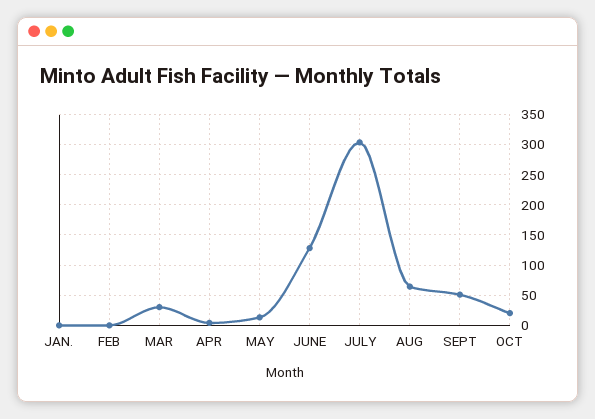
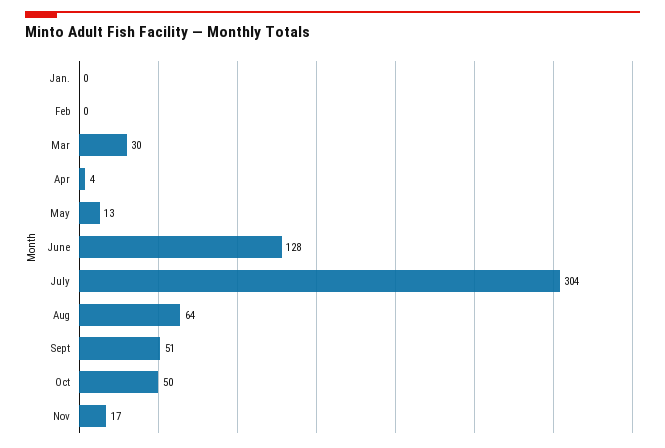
OCT: 20 -> 50
Nov: none -> 17

